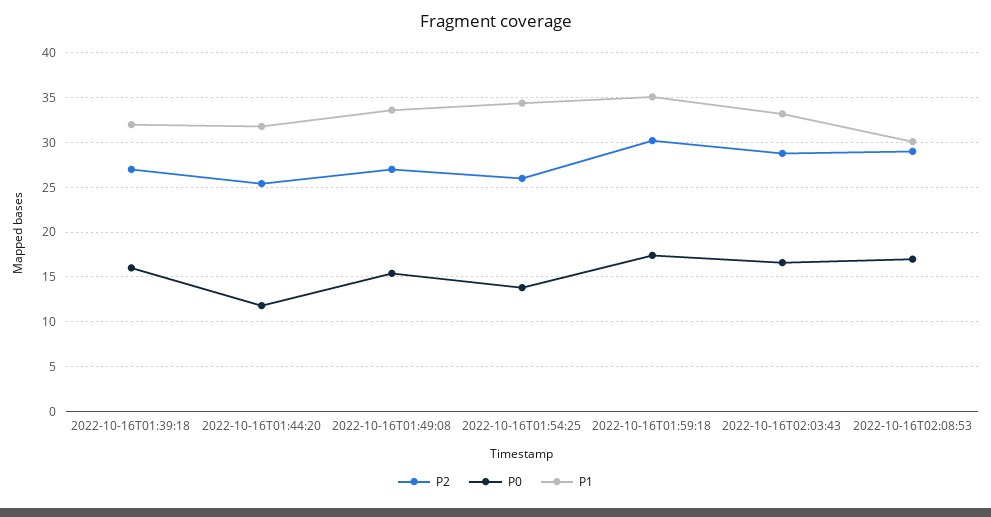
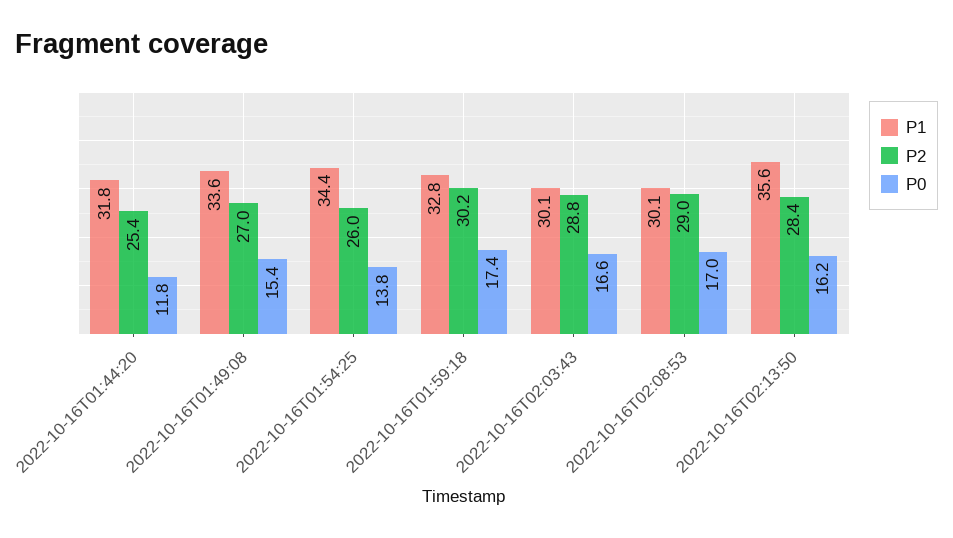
P2, 2022-10-16T01:39:18: 27 -> none
P0, 2022-10-16T01:39:18: 16 -> none
P1, 2022-10-16T01:39:18: 32 -> none
P1, 2022-10-16T01:59:18: 35 -> 32.8
P1, 2022-10-16T02:03:43: 33 -> 30.1
P1, 2022-10-16T02:13:50: none -> 35.6
P2, 2022-10-16T02:13:50: none -> 28.4
P0, 2022-10-16T02:13:50: none -> 16.2

